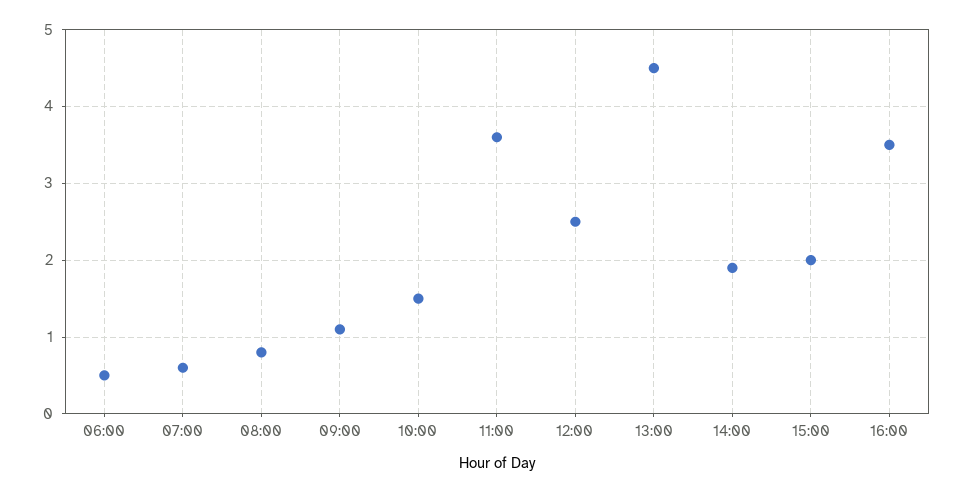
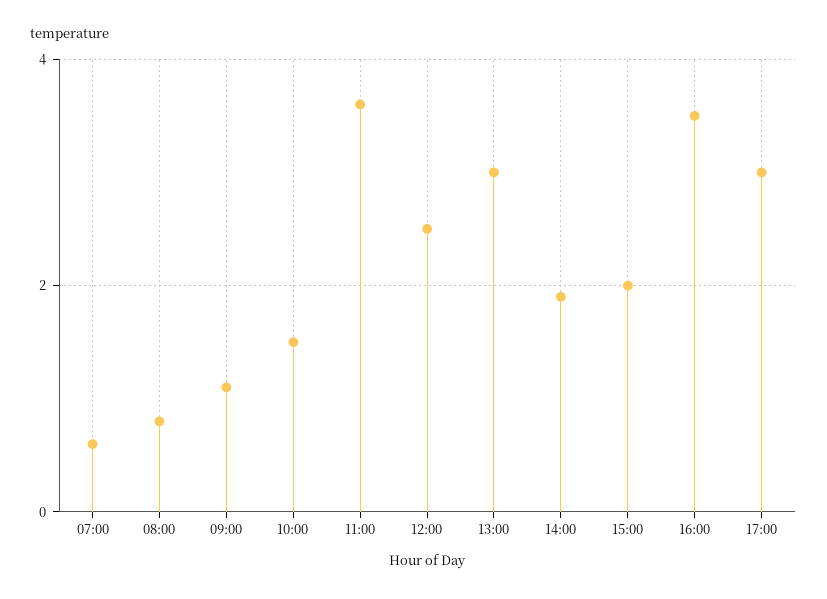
06:00: 0.5 -> none
13:00: 4.5 -> 3
17:00: none -> 3

